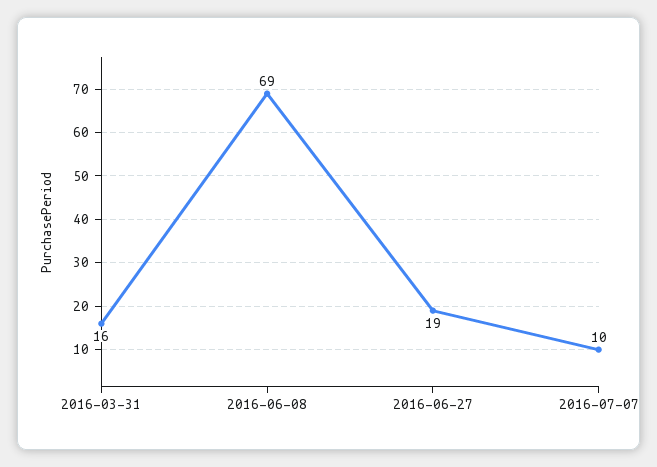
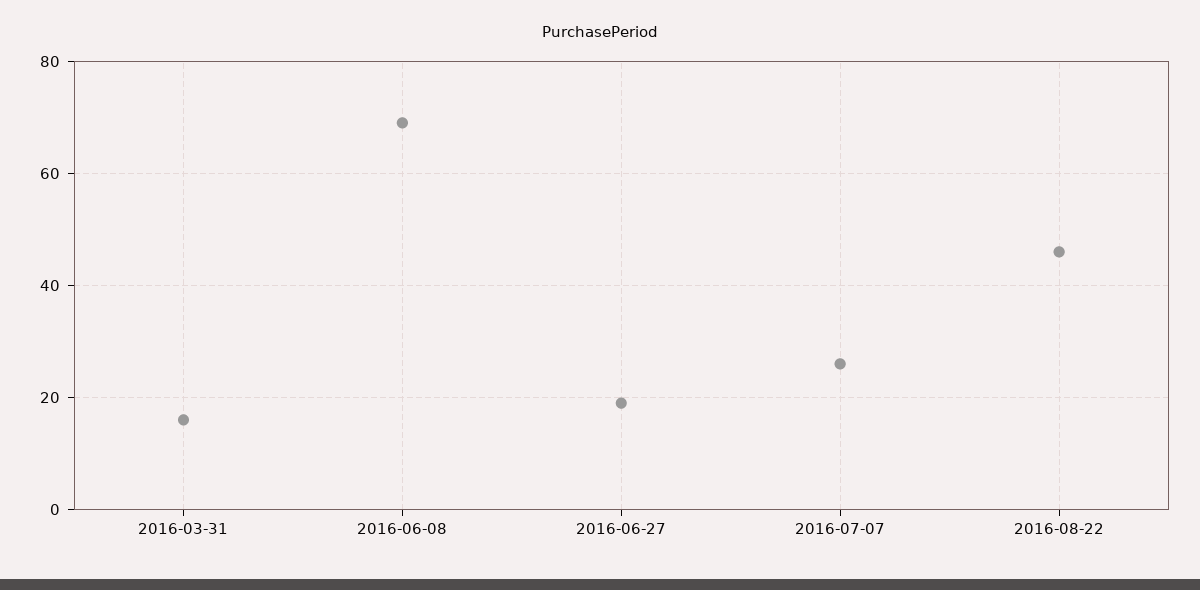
2016-07-07: 10 -> 25
2016-08-22: none -> 45

